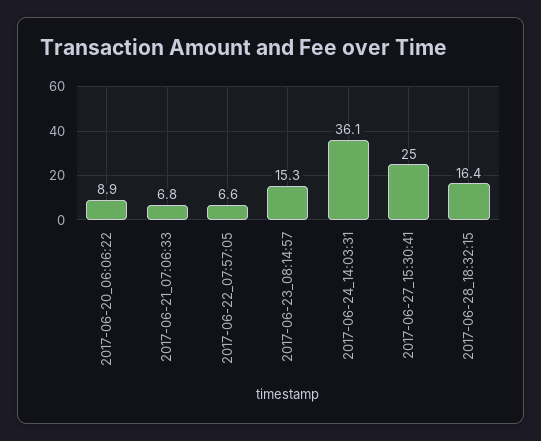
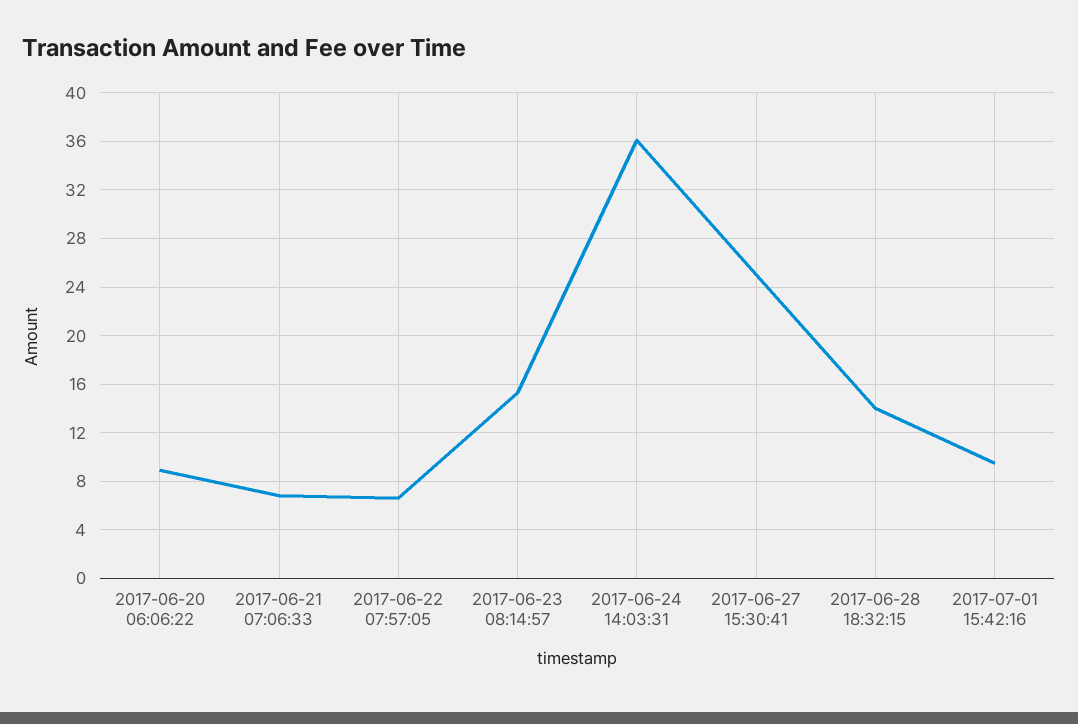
2017-06-28_18:32:15: 16.4 -> 14
2017-07-01 15:42:16: none -> 9.5

